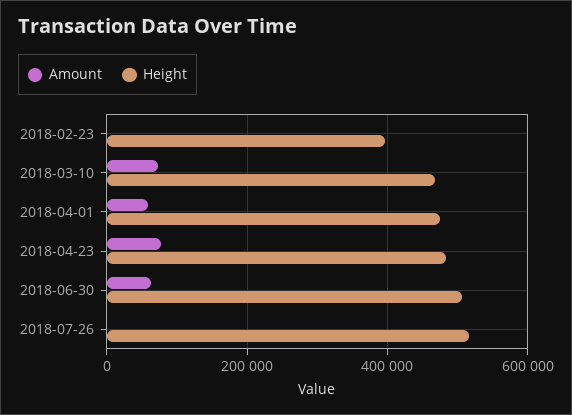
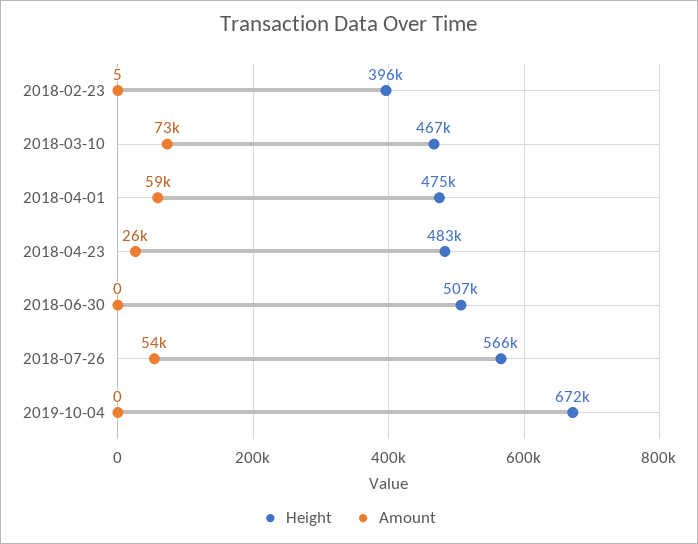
Amount, 2018-04-23: 80000 -> 26000
Amount, 2018-06-30: 60000 -> 0
Amount, 2018-07-26: 0 -> 54000
Height, 2018-07-26: 520000 -> 566000
Height, 2019-10-04: none -> 672000
Amount, 2019-10-04: none -> 0

